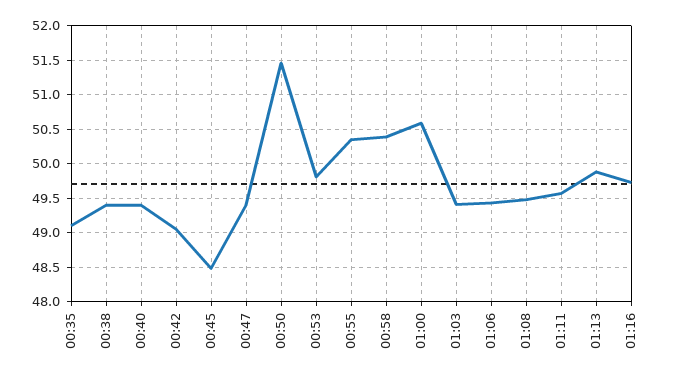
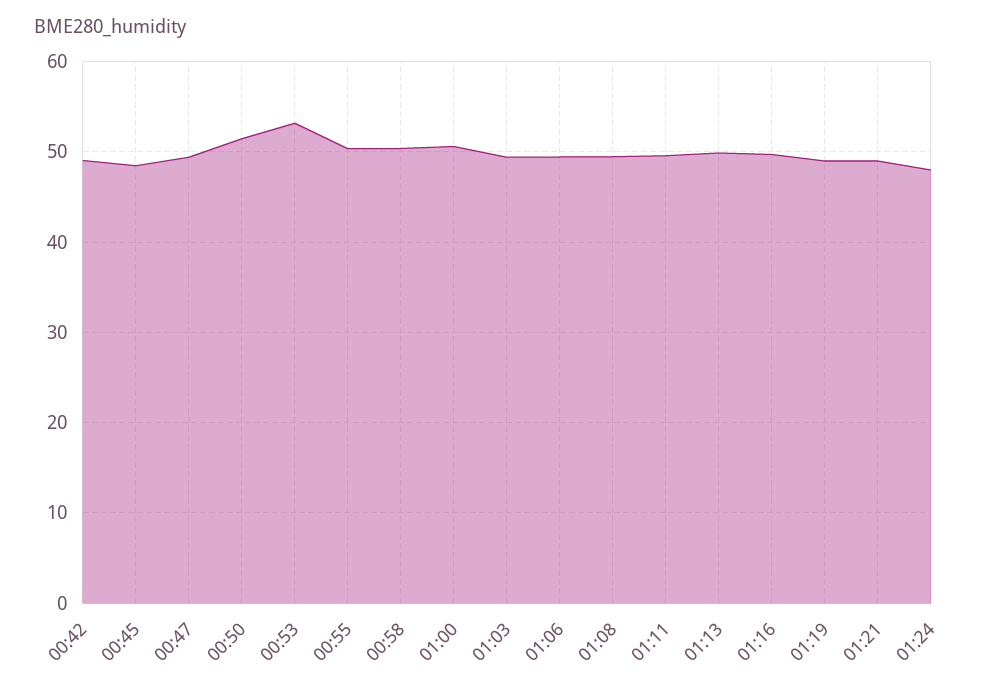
00:35: 49.1 -> none
00:38: 49.4 -> none
00:40: 49.4 -> none
00:53: 49.8 -> 53
01:19: none -> 49
01:21: none -> 49
01:24: none -> 48

